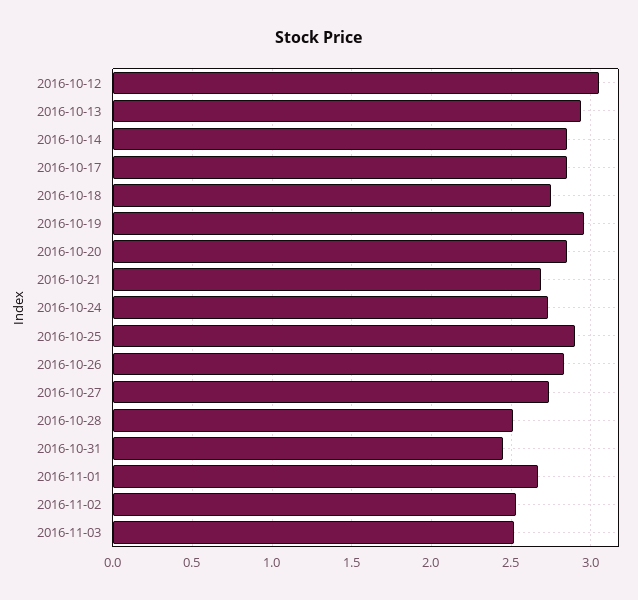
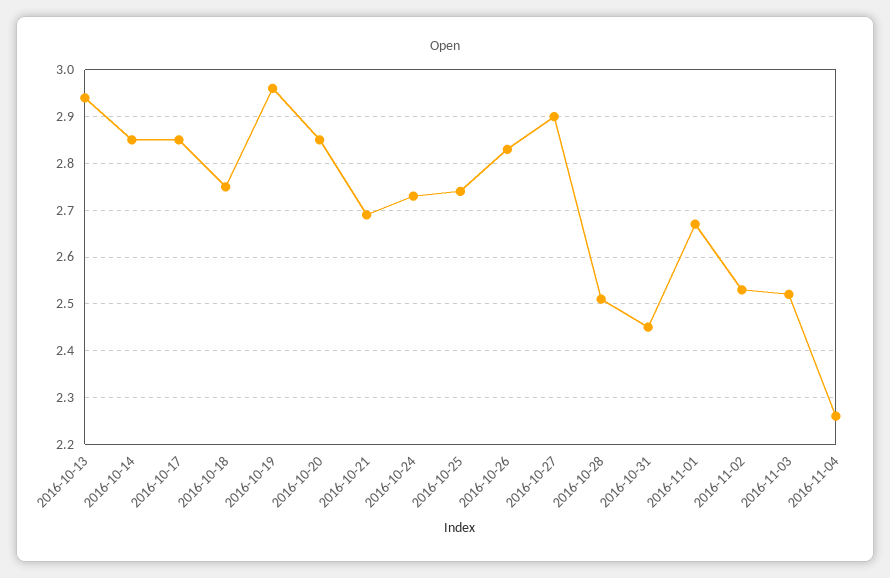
2016-10-12: 3.05 -> none
2016-10-25: 2.9 -> 2.75
2016-10-27: 2.75 -> 2.9
2016-11-04: none -> 2.25

